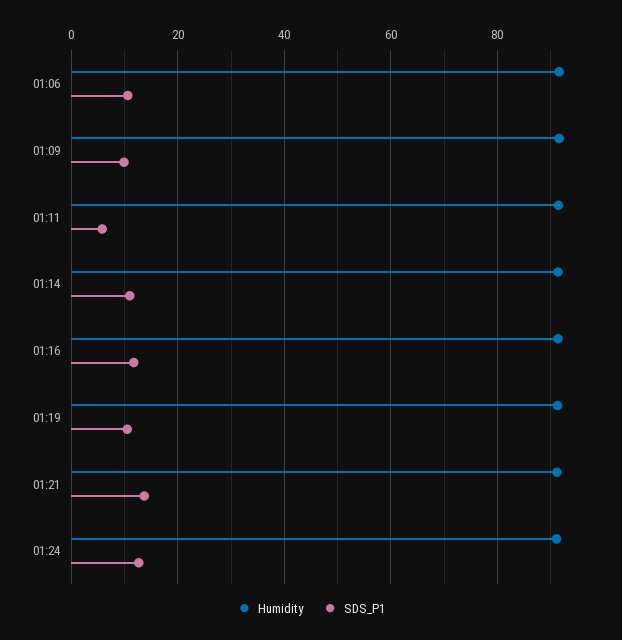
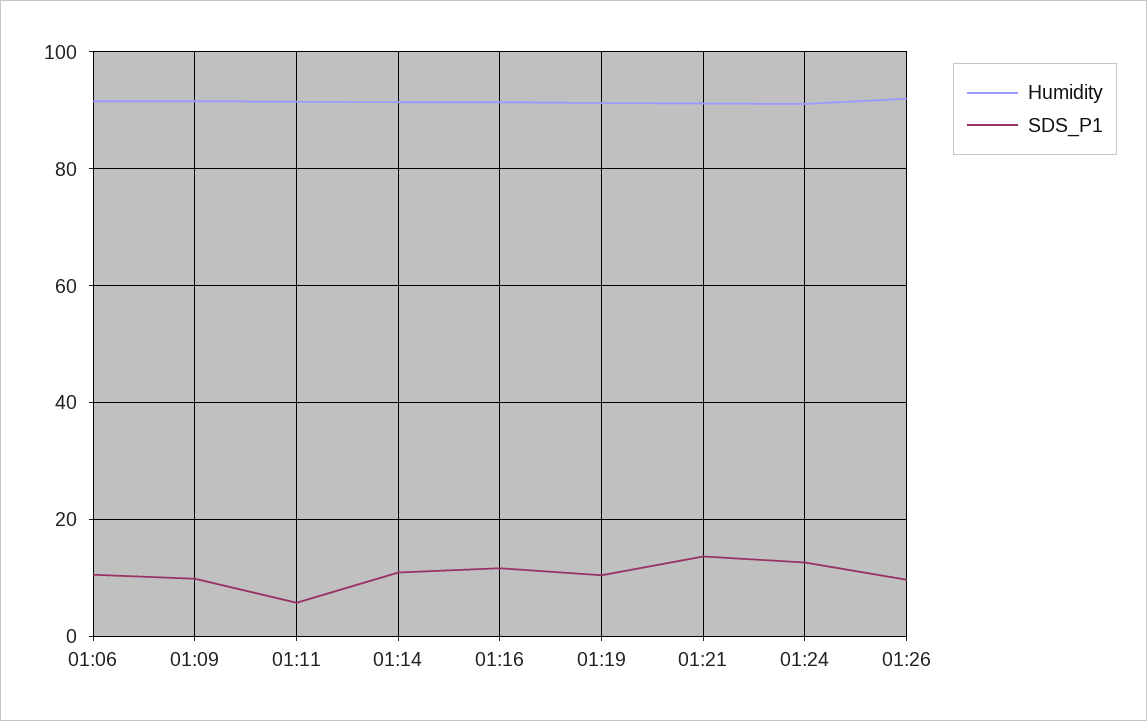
Humidity, 01:26: none -> 92
SDS_P1, 01:26: none -> 10

